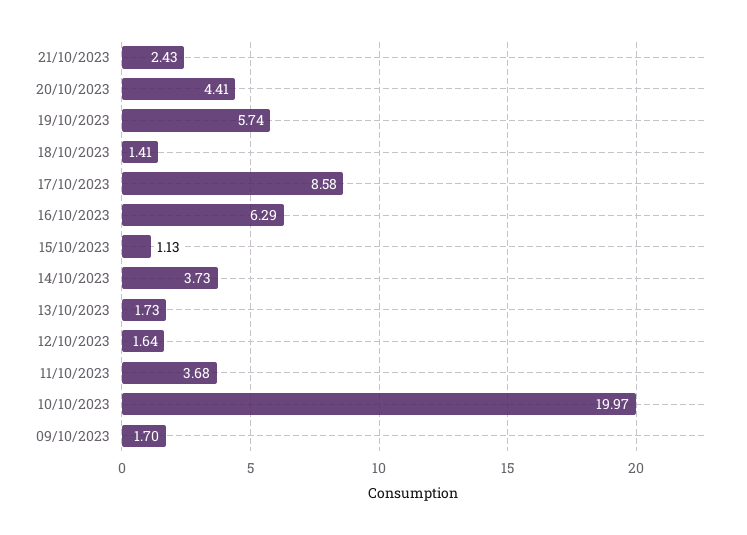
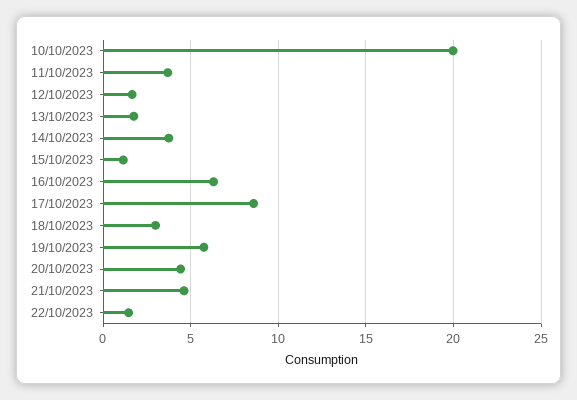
21/10/2023: 2.43 -> 4.5
18/10/2023: 1.41 -> 3
09/10/2023: 1.7 -> none
22/10/2023: none -> 1.5

